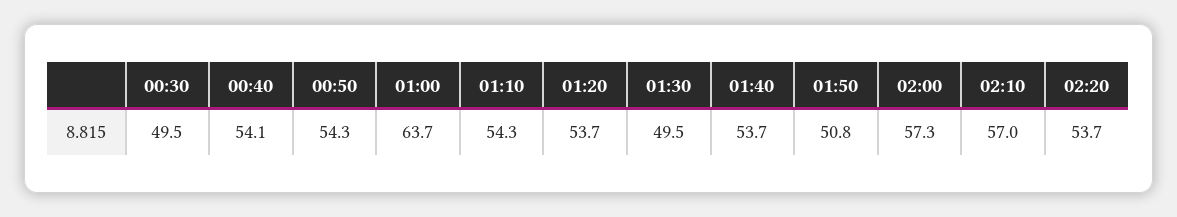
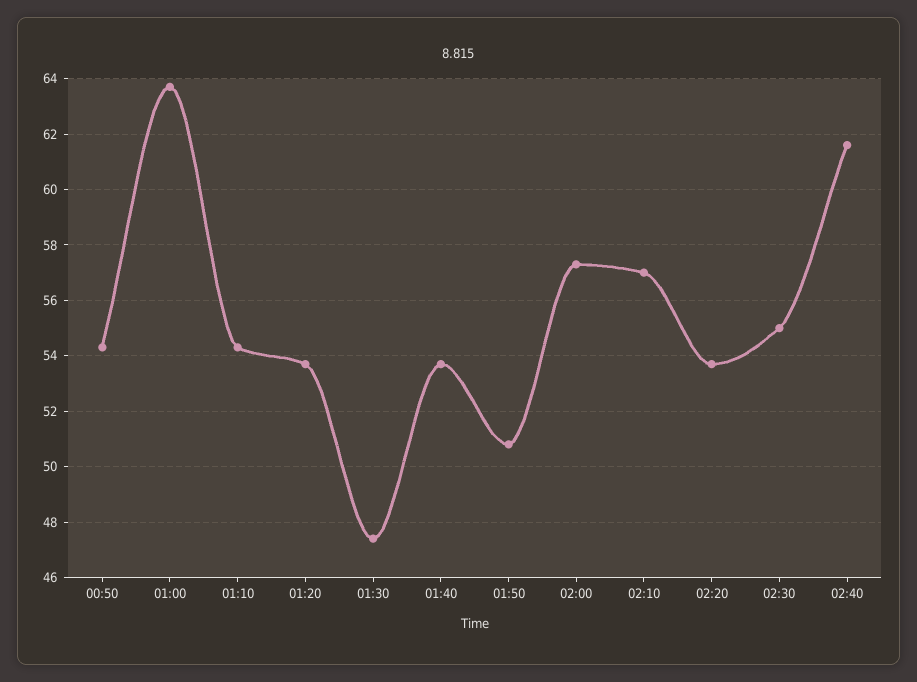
00:30: 49.5 -> none
00:40: 54.1 -> none
01:30: 49.5 -> 47.5
02:30: none -> 55
02:40: none -> 61.5

